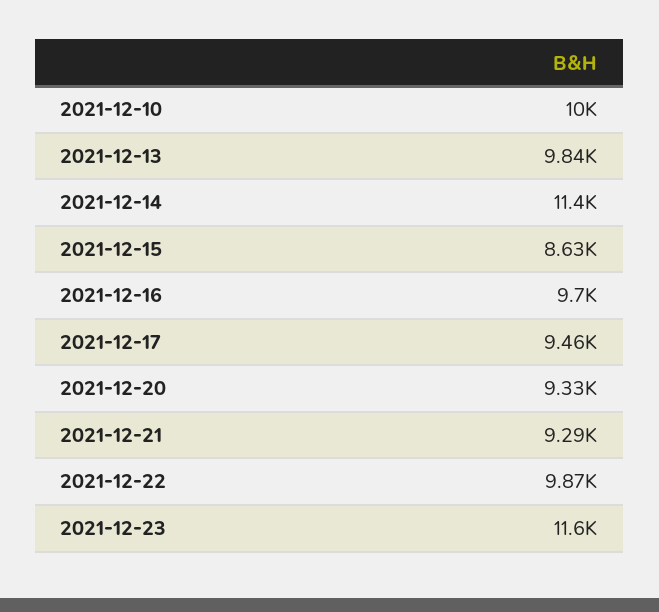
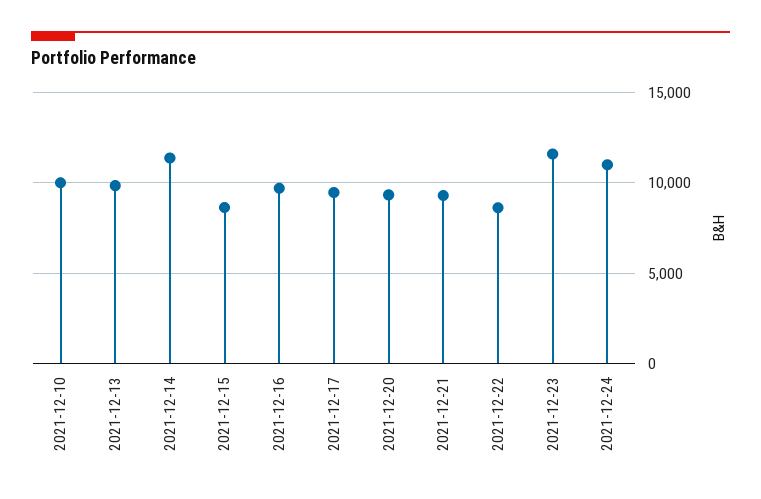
2021-12-22: 9870 -> 8500
2021-12-24: none -> 11000

